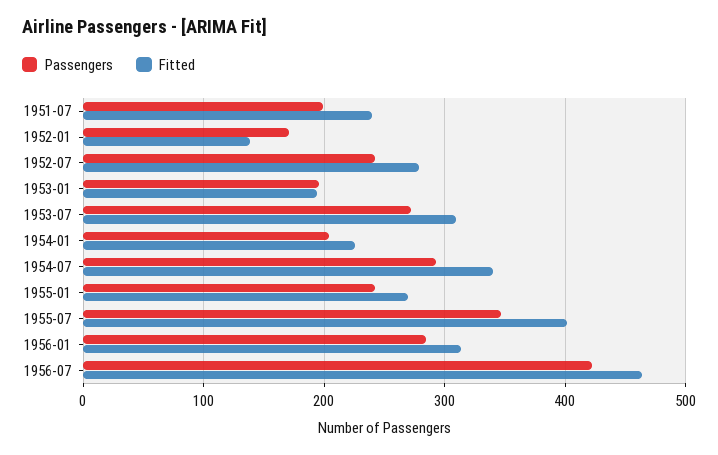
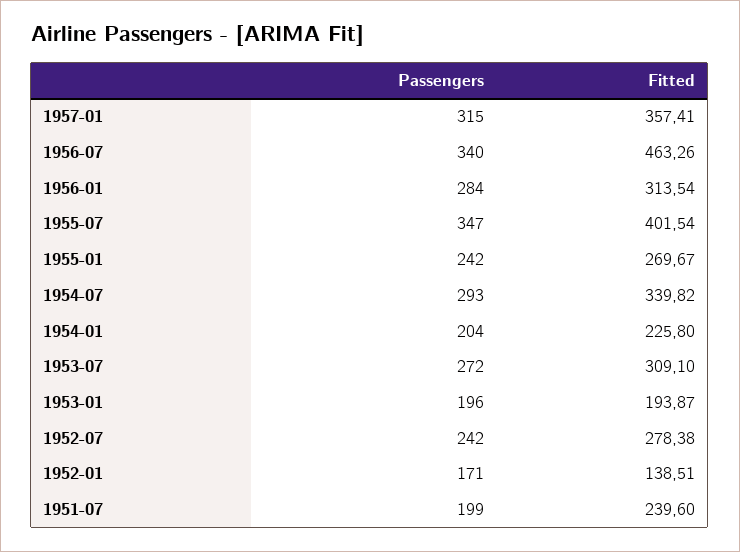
Passengers, 1956-07: 420 -> 340
Passengers, 1957-01: none -> 315
Fitted, 1957-01: none -> 357.41

